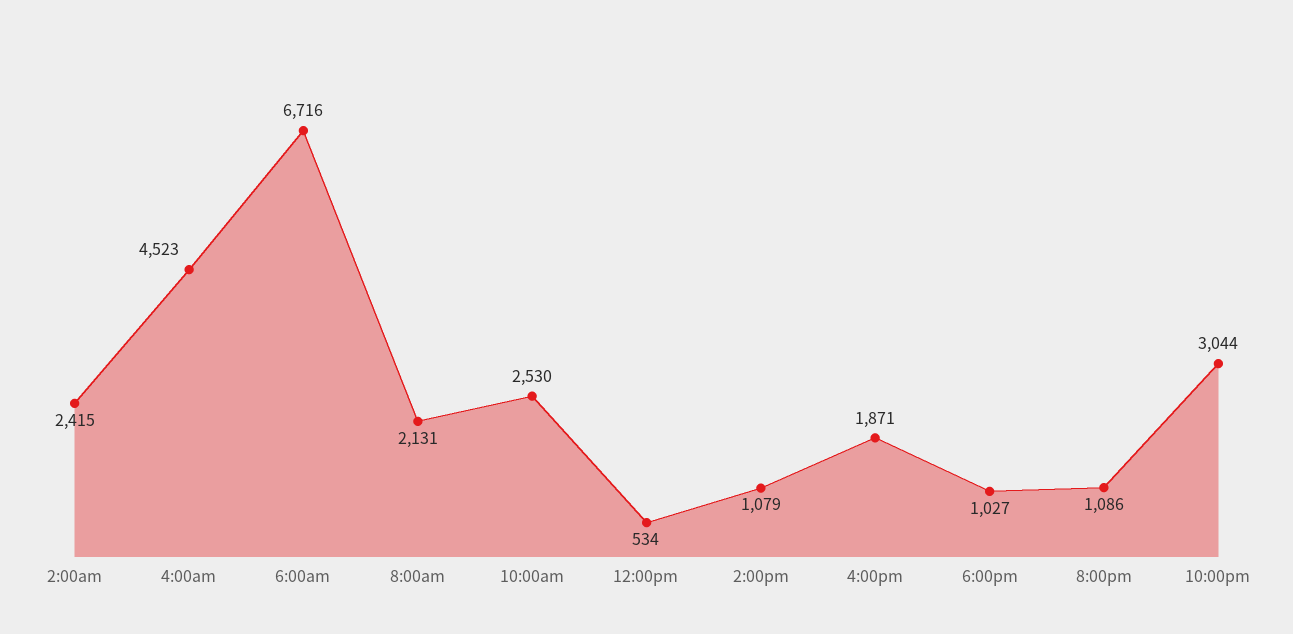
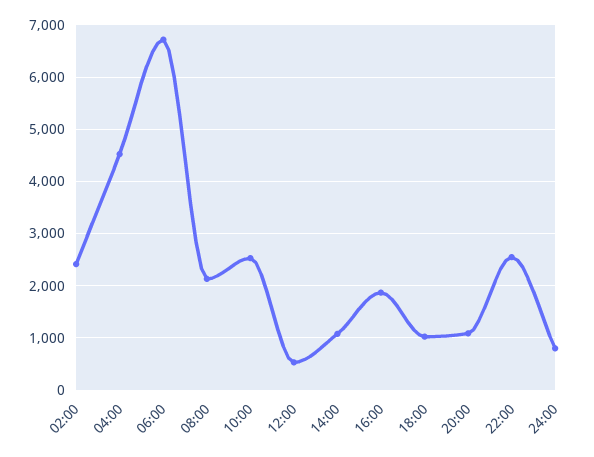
10:00pm: 3044 -> 2600
24:00: none -> 800

